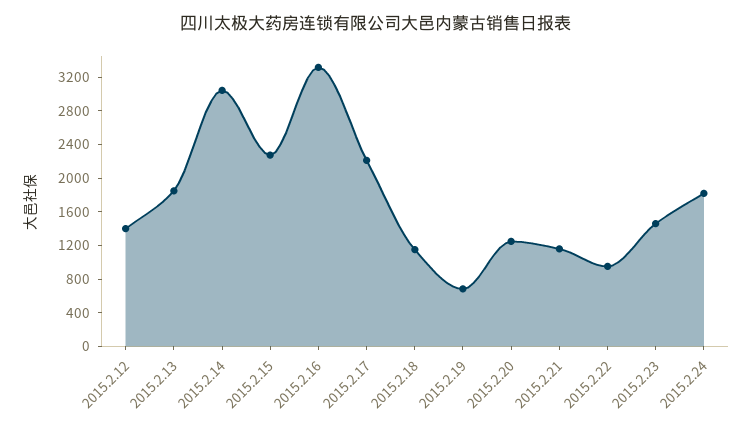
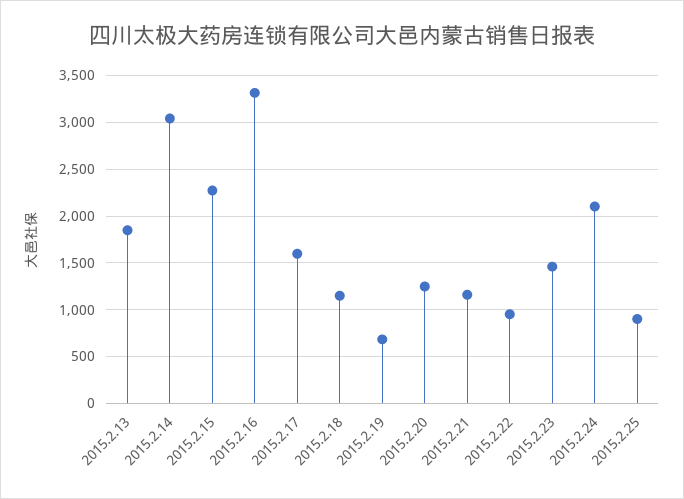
2015.2.12: 1400 -> none
2015.2.17: 2200 -> 1600
2015.2.24: 1800 -> 2100
2015.2.25: none -> 900

